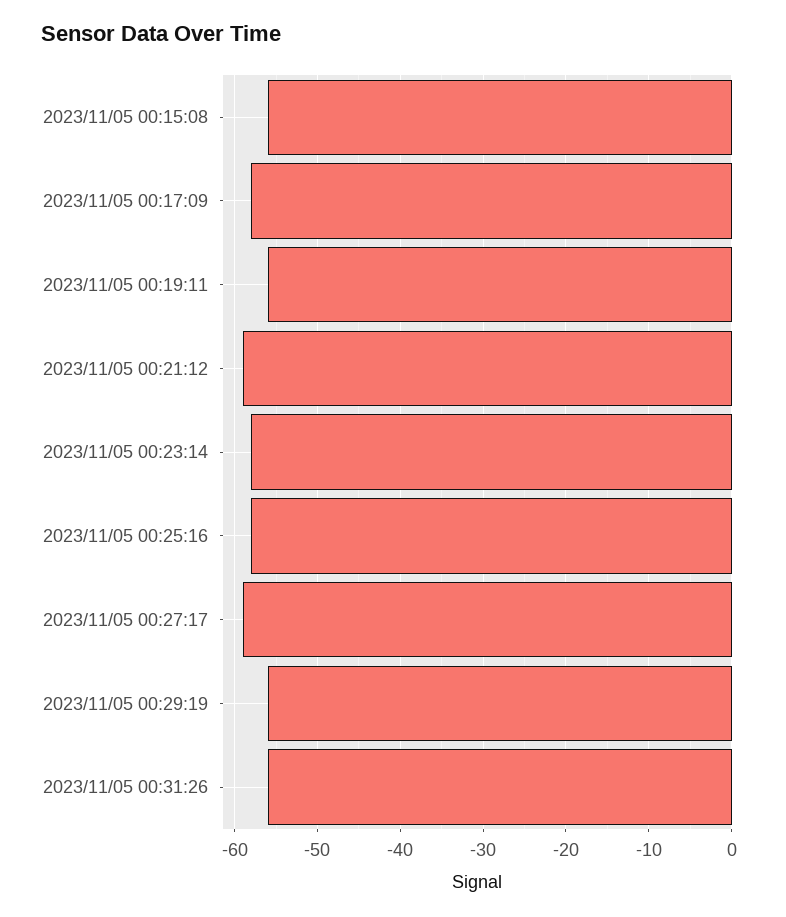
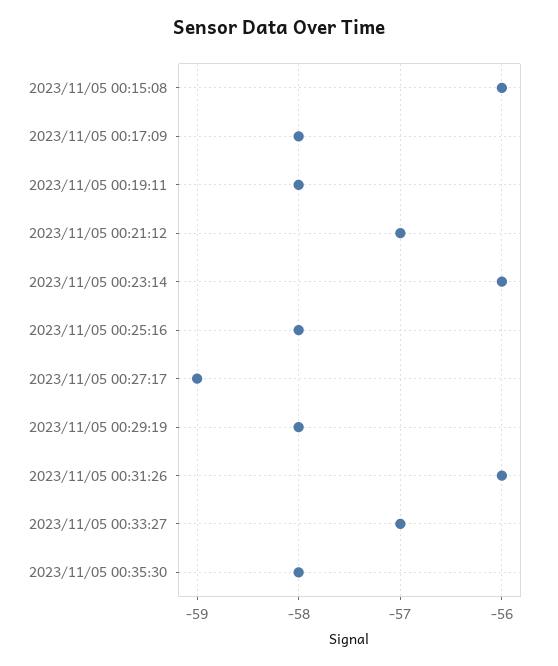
2023/11/05 00:19:11: -56 -> -58
2023/11/05 00:21:12: -59 -> -57
2023/11/05 00:23:14: -58 -> -56
2023/11/05 00:29:19: -56 -> -58
2023/11/05 00:33:27: none -> -57
2023/11/05 00:35:30: none -> -58

